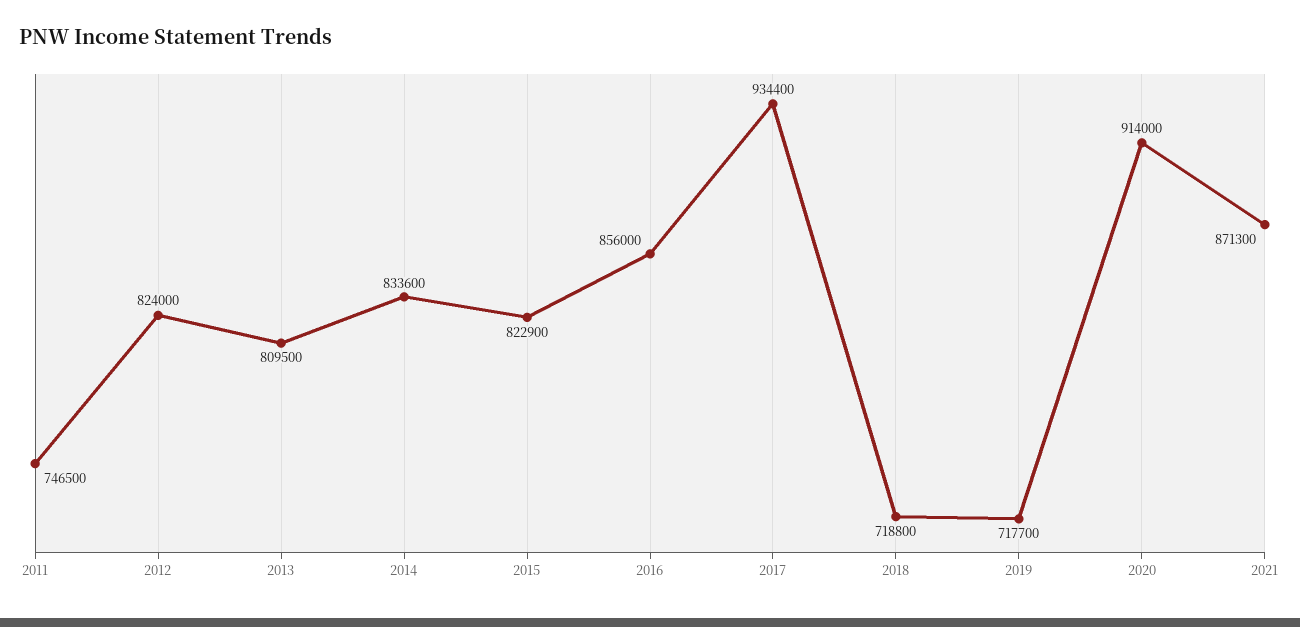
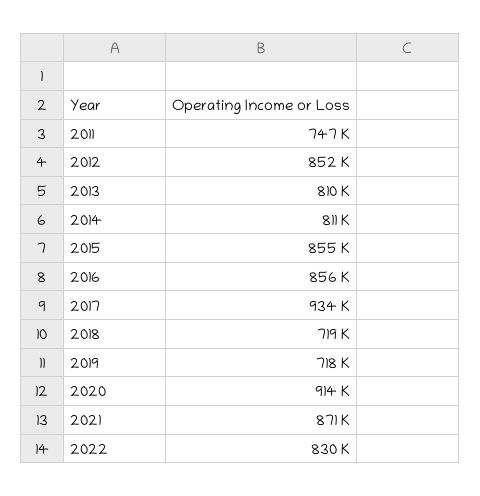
2012: 824000 -> 852000
2014: 833600 -> 811000
2015: 822900 -> 855000
2022: none -> 830000

